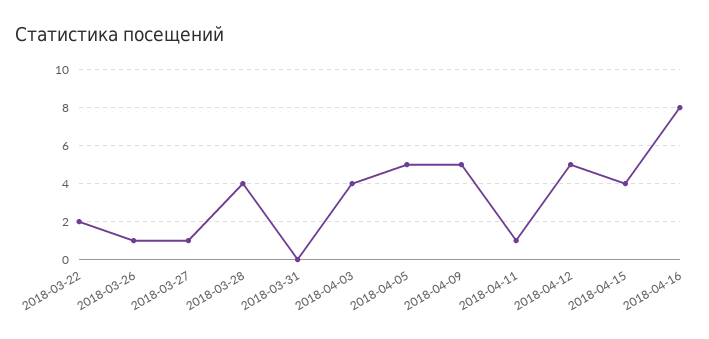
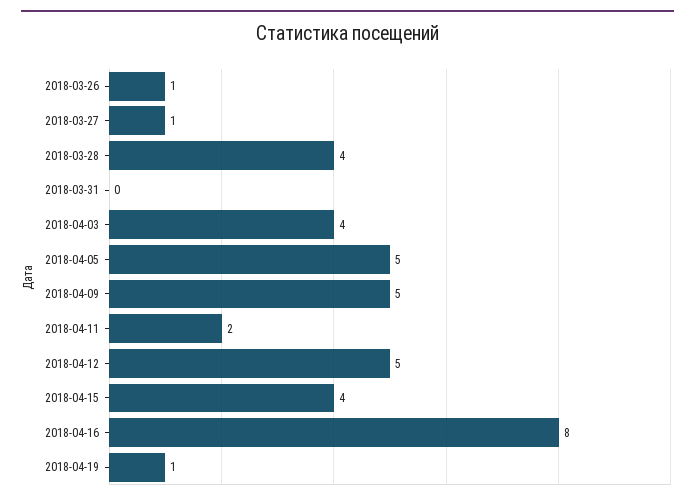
2018-03-22: 2 -> none
2018-04-11: 1 -> 2
2018-04-19: none -> 1

